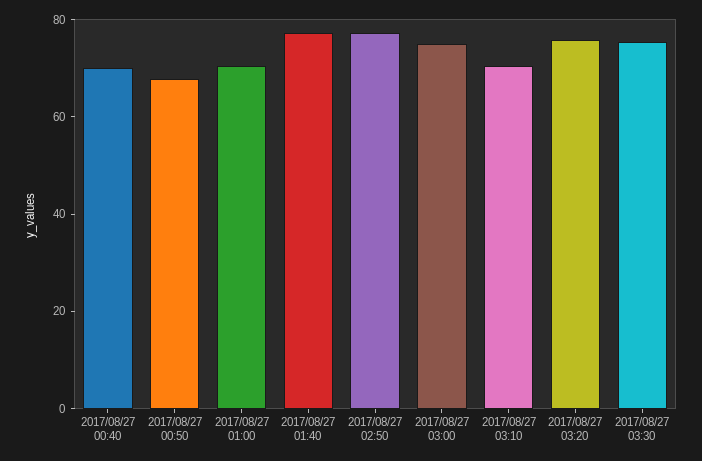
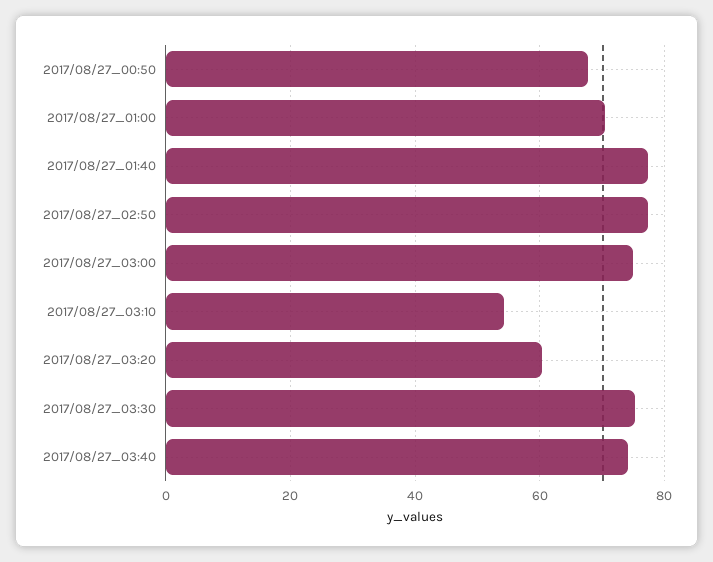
2017/08/27 00:40: 70 -> none
2017/08/27 03:10: 70 -> 54
2017/08/27 03:20: 75 -> 60
2017/08/27_03:40: none -> 74

